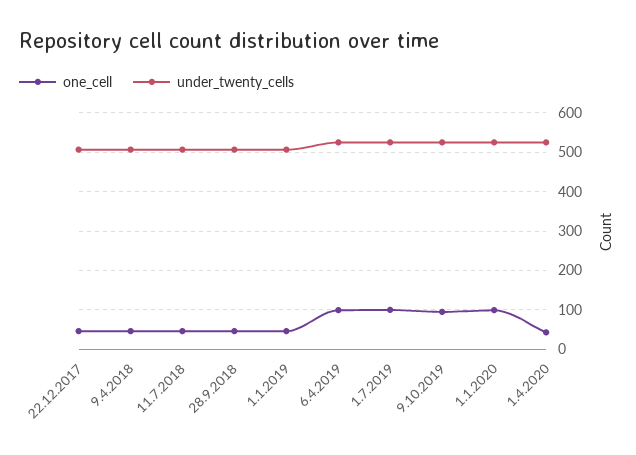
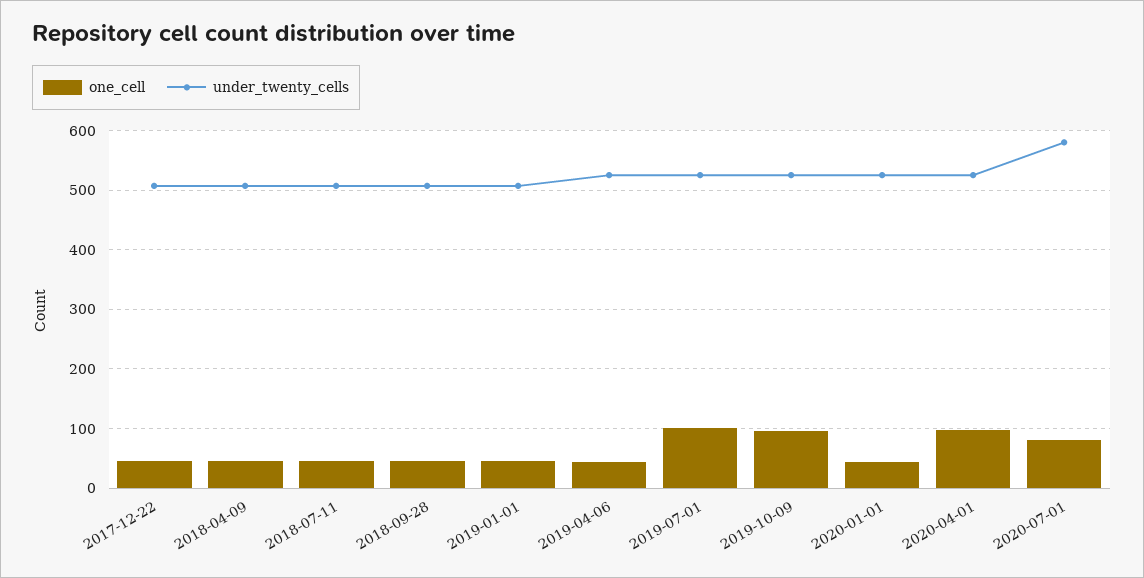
one_cell, 6.4.2019: 100 -> 40
one_cell, 1.1.2020: 100 -> 40
one_cell, 1.4.2020: 40 -> 100
one_cell, 2020-07-01: none -> 80
under_twenty_cells, 2020-07-01: none -> 580

